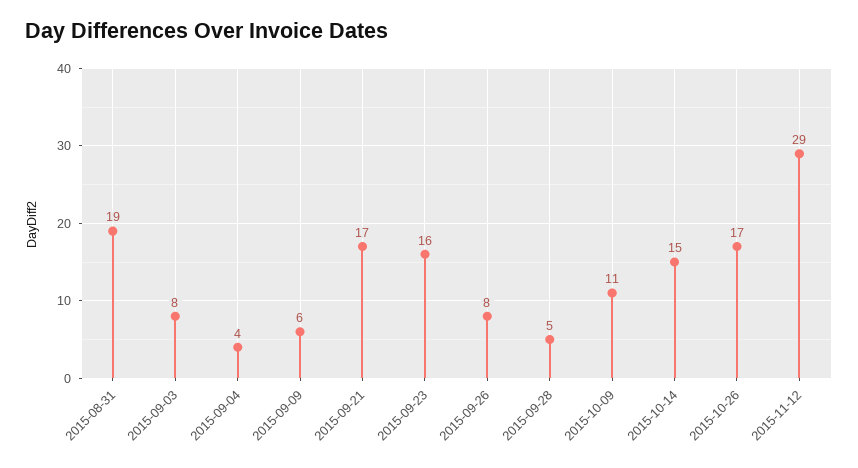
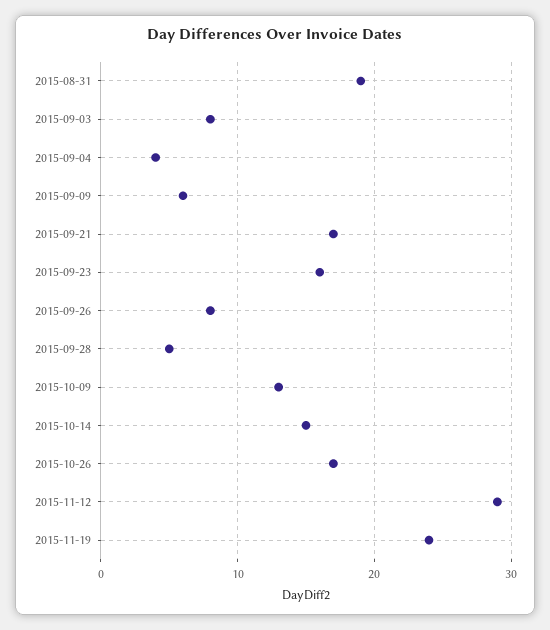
2015-10-09: 11 -> 13
2015-11-19: none -> 24

